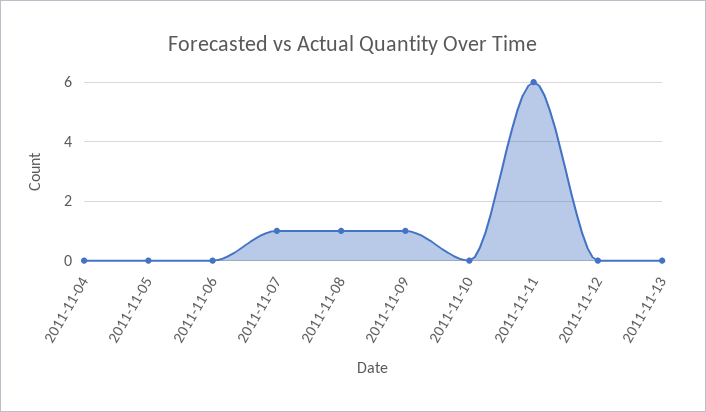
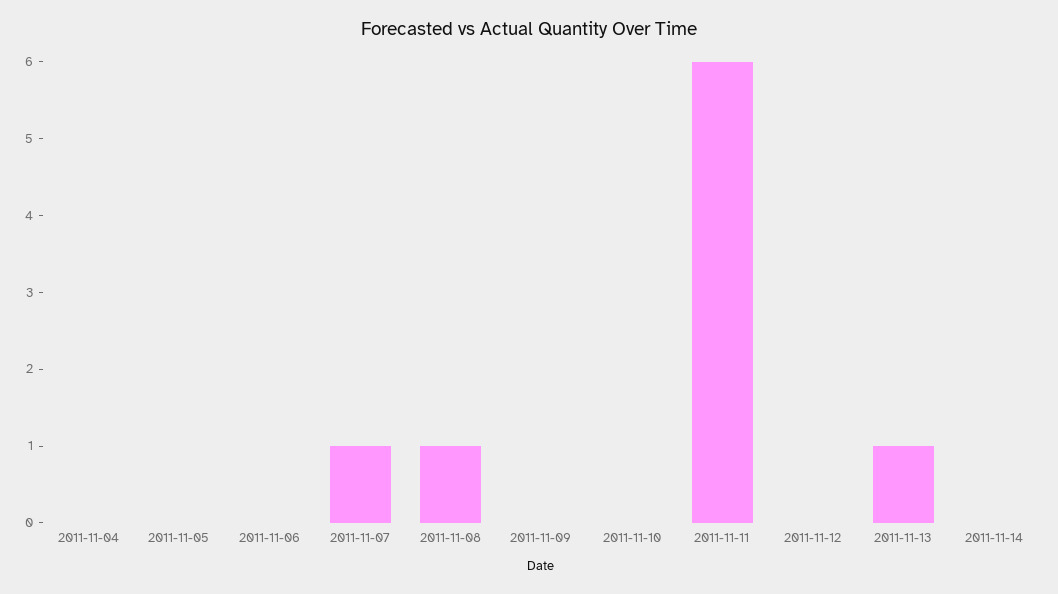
2011-11-09: 1 -> 0
2011-11-13: 0 -> 1
2011-11-14: none -> 0

